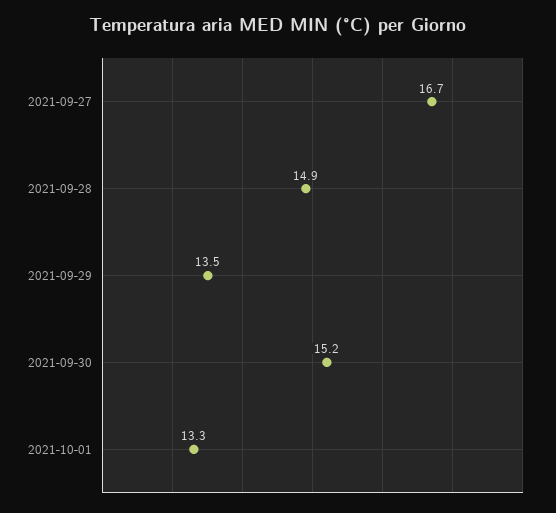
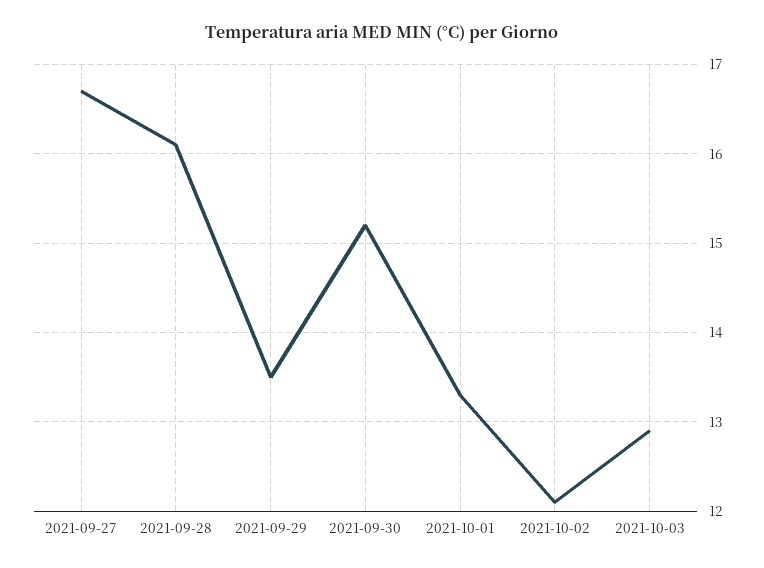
2021-09-28: 14.9 -> 16.1
2021-10-02: none -> 12.1
2021-10-03: none -> 12.9

